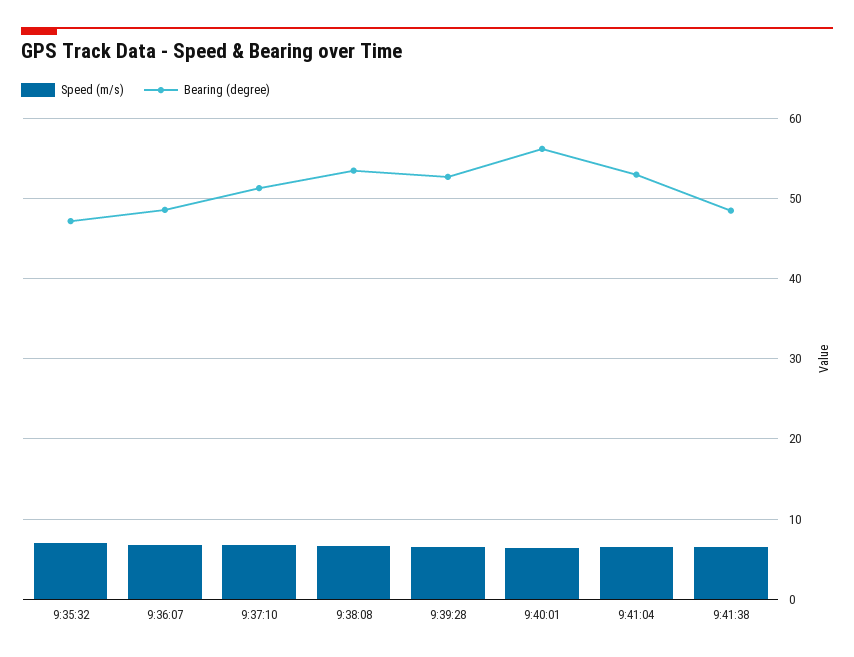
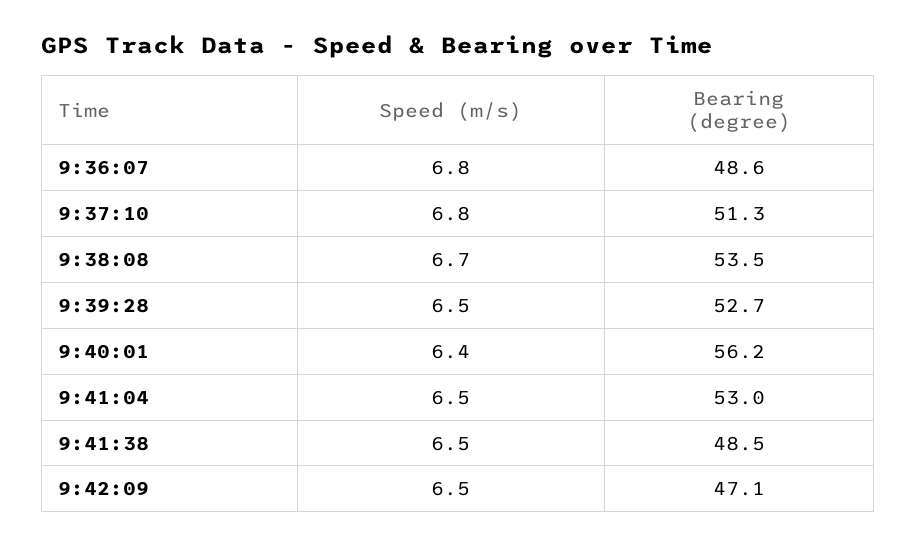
Speed (m/s), 9:35:32: 7 -> none
Bearing (degree), 9:35:32: 47 -> none
Speed (m/s), 9:42:09: none -> 6.5
Bearing (degree), 9:42:09: none -> 47.1

